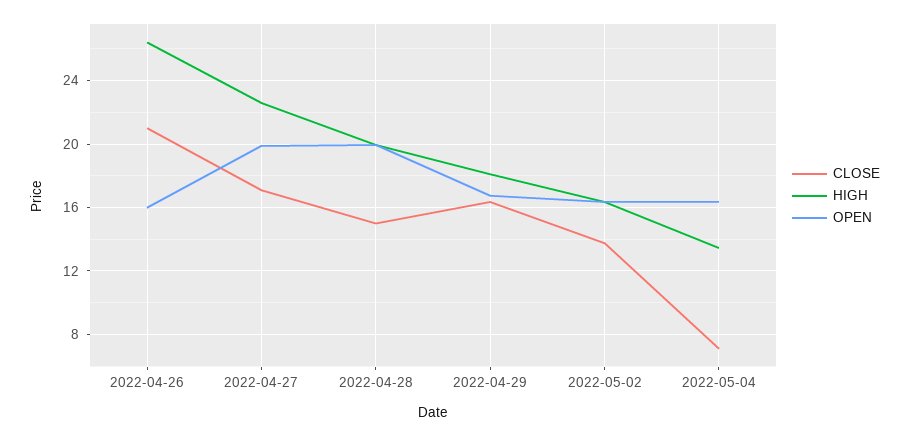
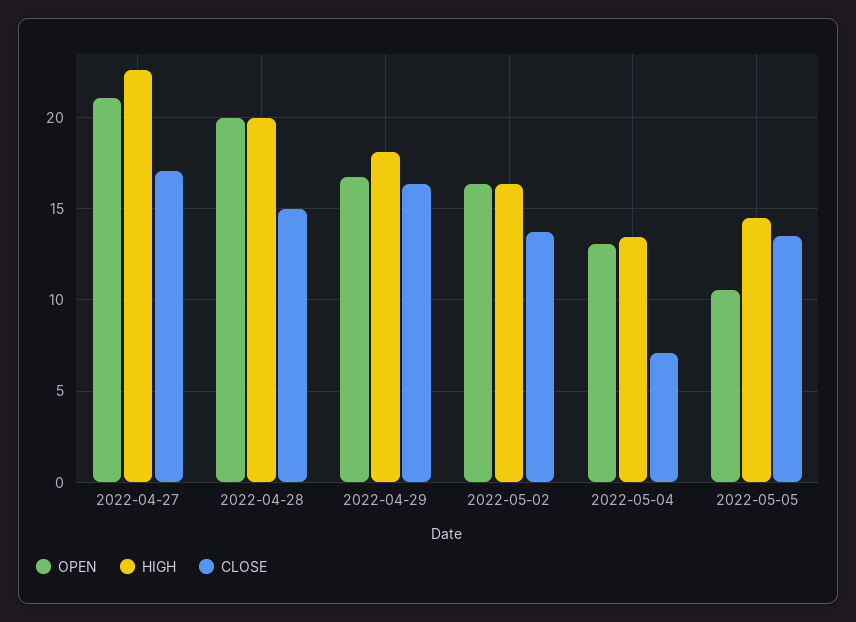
CLOSE, 2022-04-26: 21 -> none
HIGH, 2022-04-26: 26.5 -> none
OPEN, 2022-04-26: 16 -> none
OPEN, 2022-04-27: 20 -> 21
OPEN, 2022-05-04: 16.5 -> 13
OPEN, 2022-05-05: none -> 10.5
HIGH, 2022-05-05: none -> 14.5
CLOSE, 2022-05-05: none -> 13.5

